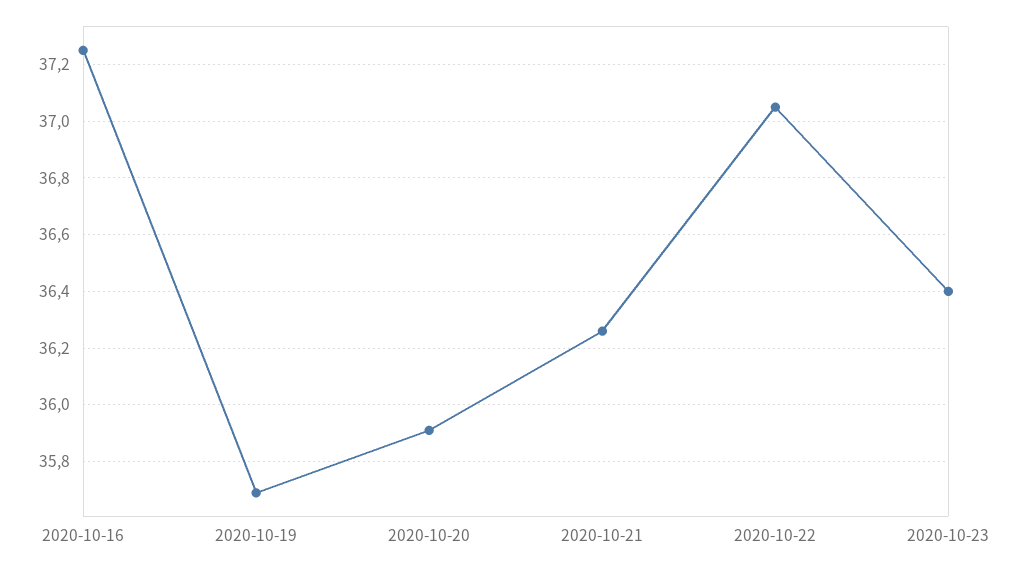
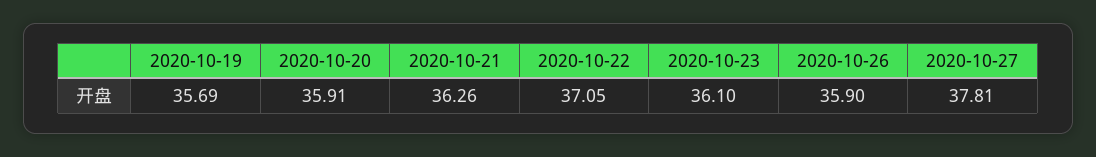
2020-10-16: 37.25 -> none
2020-10-23: 36.4 -> 36.1
2020-10-26: none -> 35.9
2020-10-27: none -> 37.81

